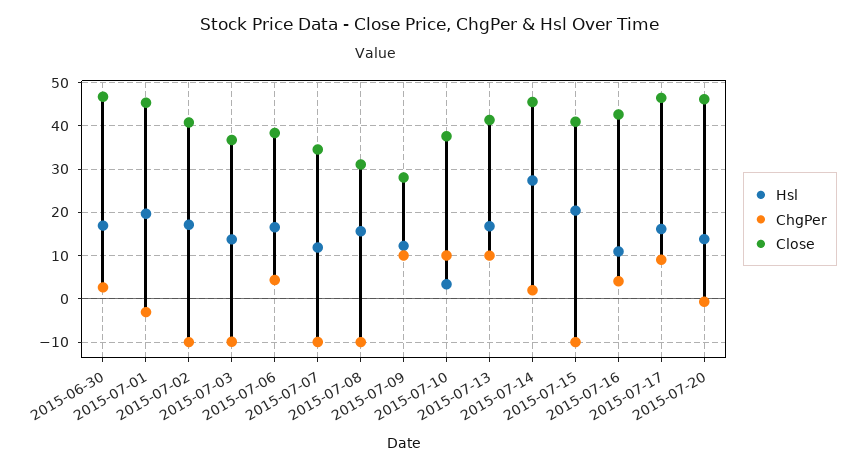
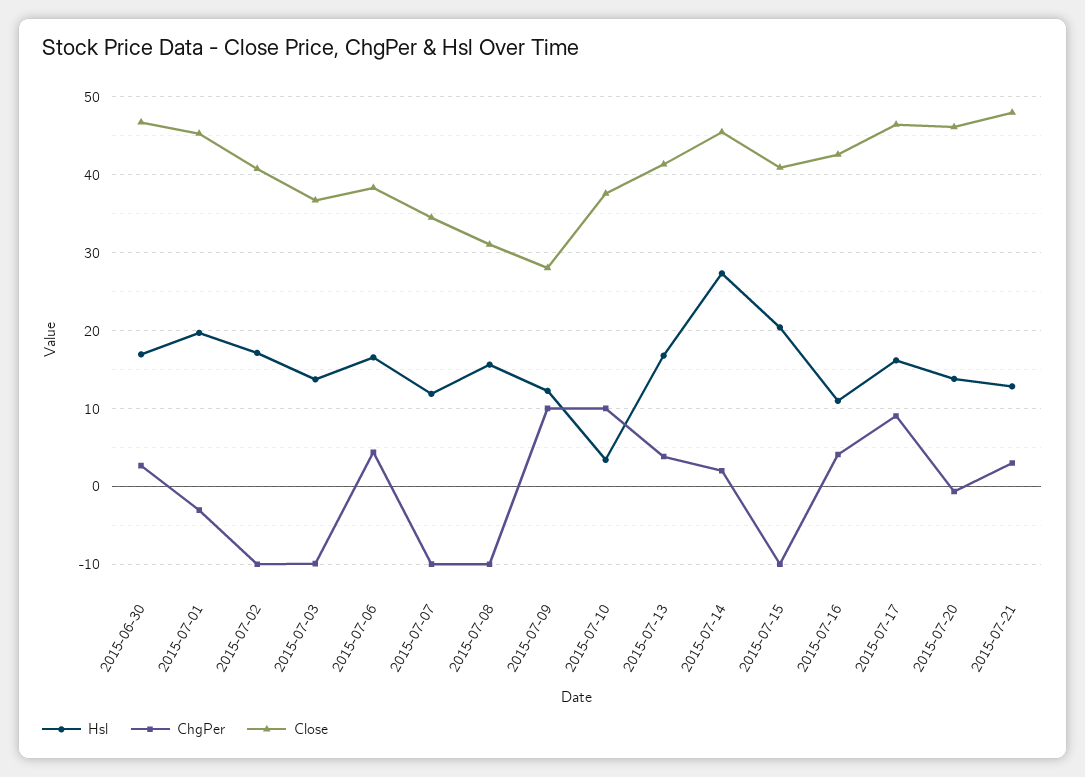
ChgPer, 2015-07-13: 10 -> 4
Hsl, 2015-07-21: none -> 13
ChgPer, 2015-07-21: none -> 3
Close, 2015-07-21: none -> 48

